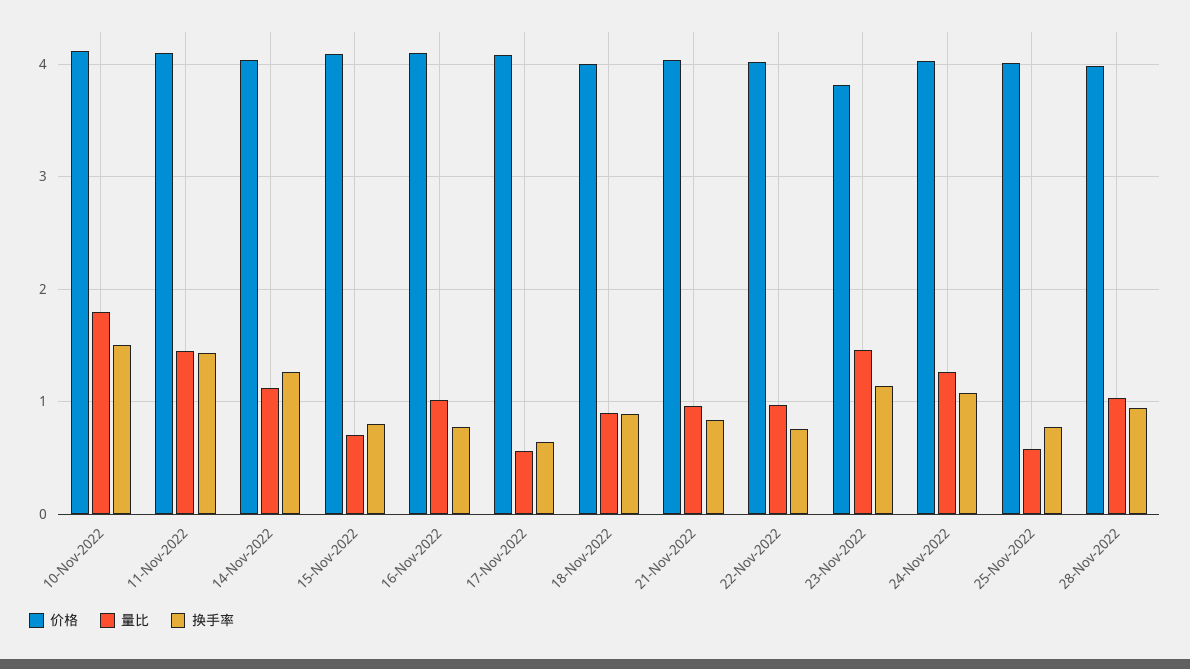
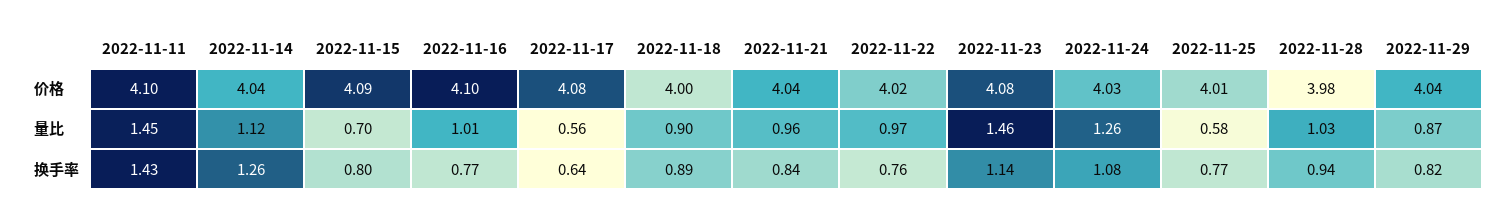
价格, 10-Nov-2022: 4.1 -> none
量比, 10-Nov-2022: 1.8 -> none
换手率, 10-Nov-2022: 1.5 -> none
价格, 23-Nov-2022: 3.8 -> 4.08
价格, 2022-11-29: none -> 4.04
量比, 2022-11-29: none -> 0.87
换手率, 2022-11-29: none -> 0.82

